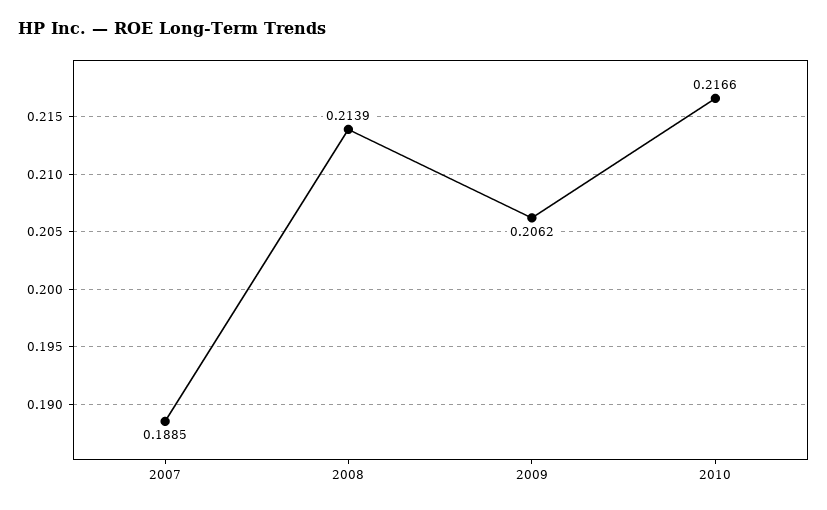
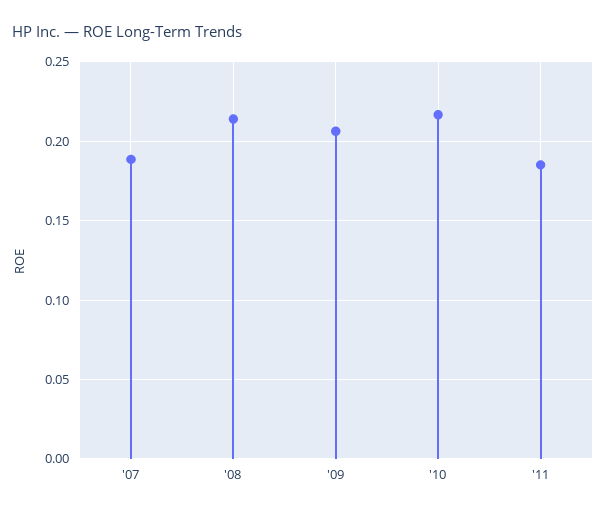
'11: none -> 0.185

